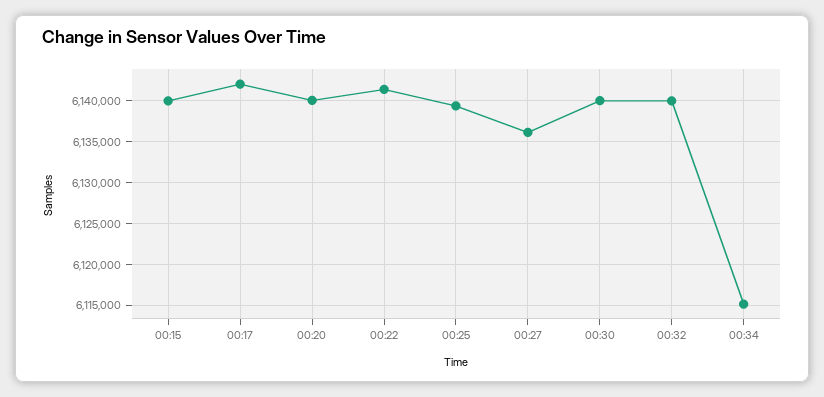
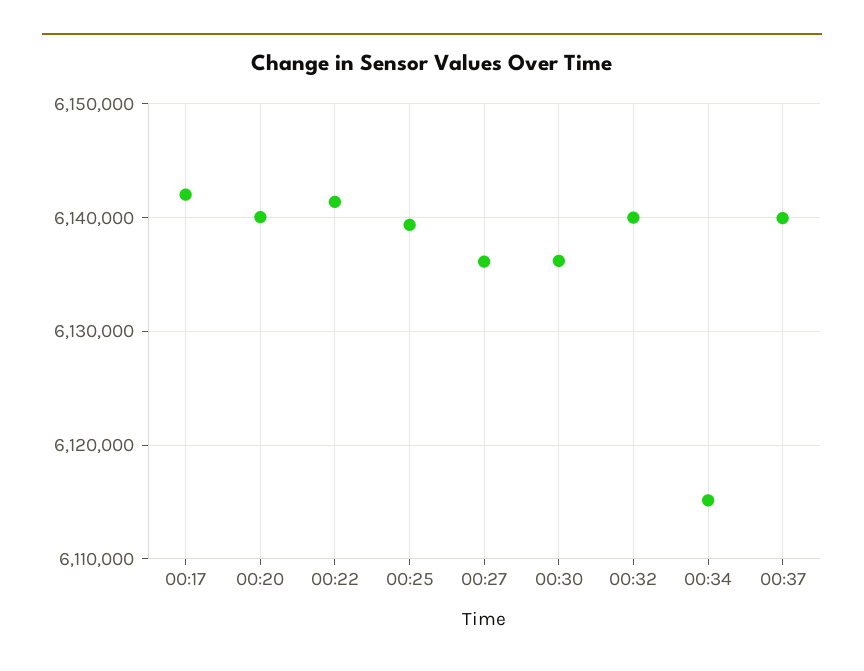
00:15: 6140000 -> none
00:30: 6140000 -> 6136000
00:37: none -> 6140000

